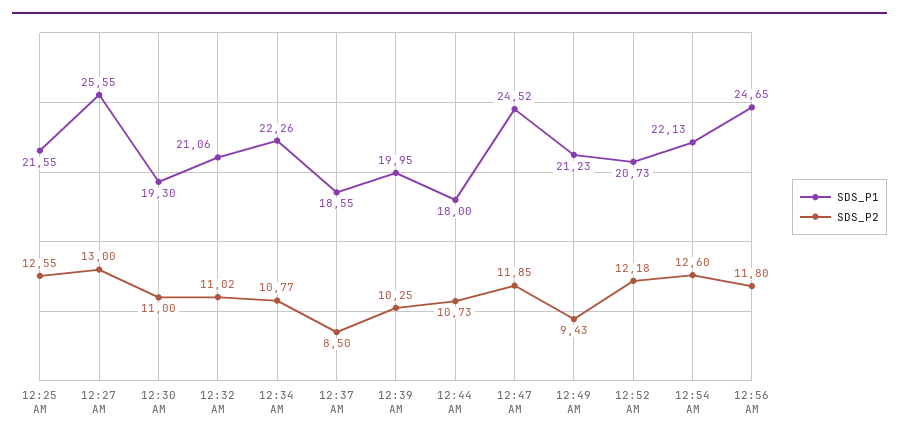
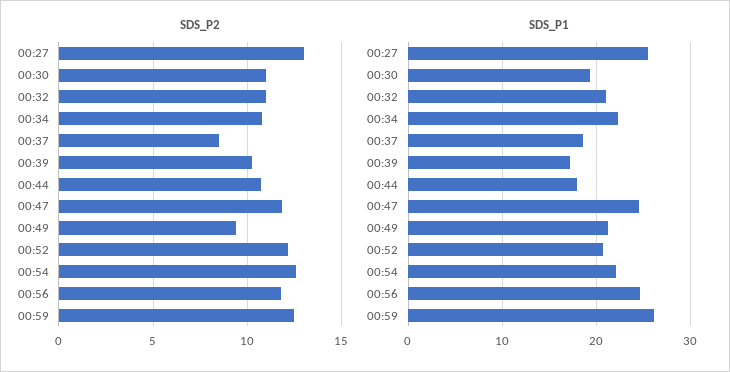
SDS_P1, 12:25 AM: 21.55 -> none
SDS_P2, 12:25 AM: 12.55 -> none
SDS_P1, 12:39 AM: 19.95 -> 17
SDS_P2, 00:59: none -> 12.5
SDS_P1, 00:59: none -> 26

